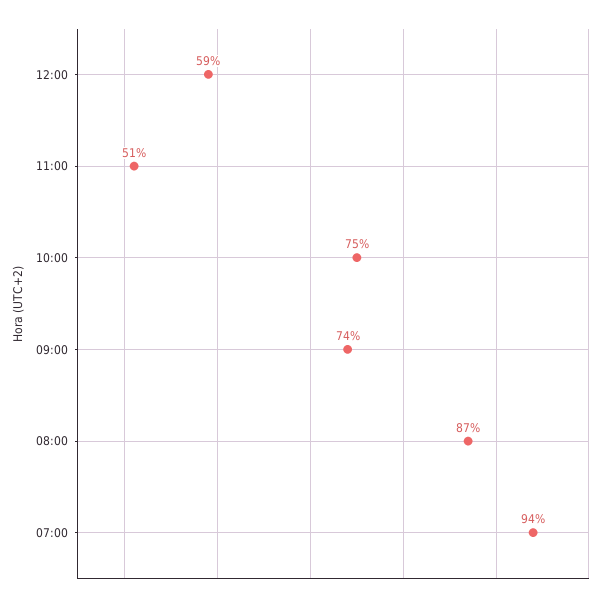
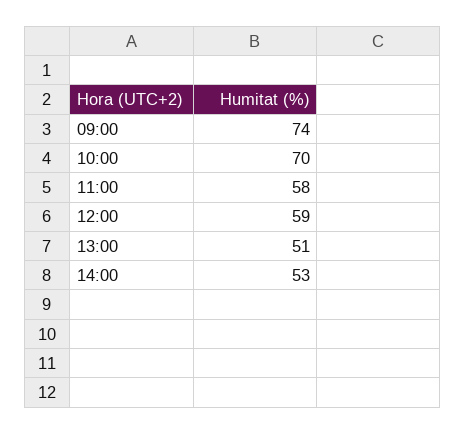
11:00: 51 -> 58
10:00: 75 -> 70
08:00: 87 -> none
07:00: 94 -> none
13:00: none -> 51
14:00: none -> 53

